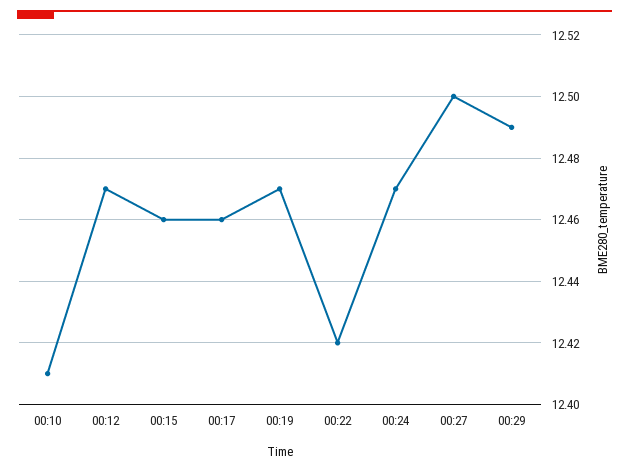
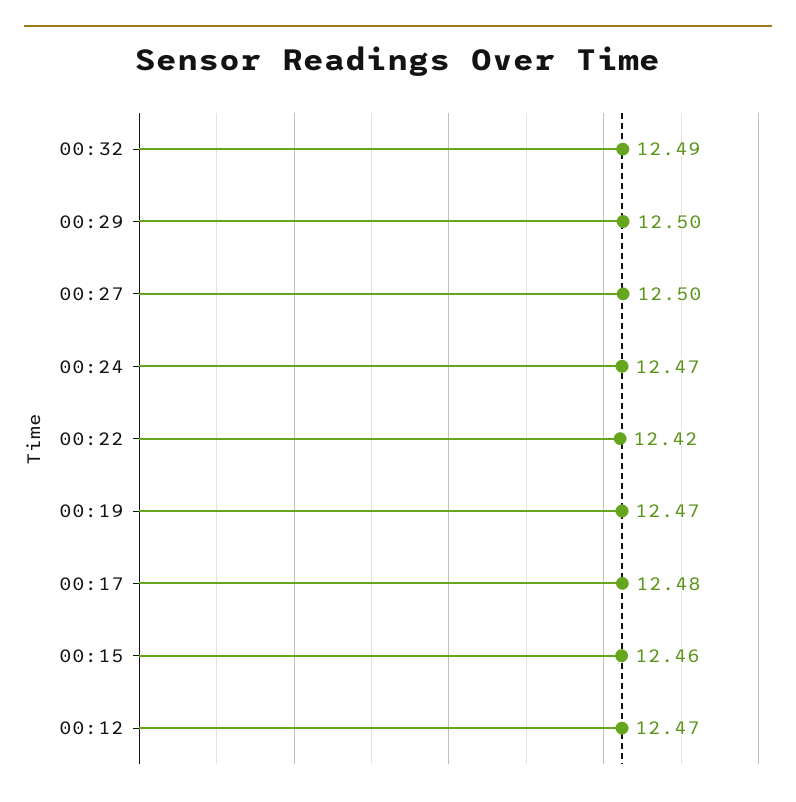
00:10: 12.41 -> none
00:17: 12.46 -> 12.48
00:29: 12.49 -> 12.5
00:32: none -> 12.49

